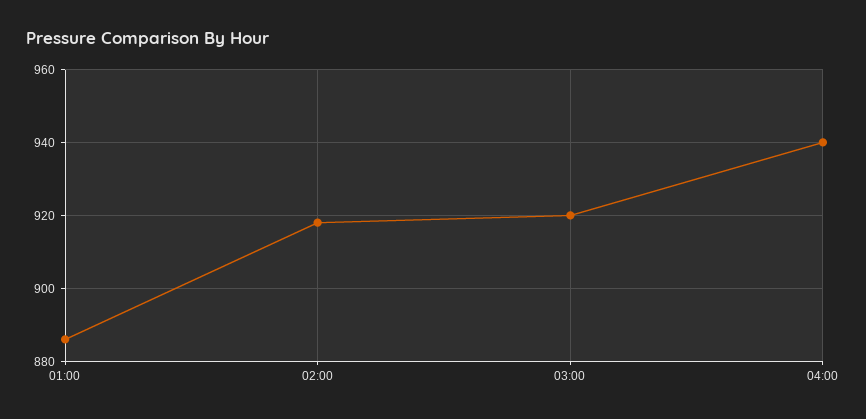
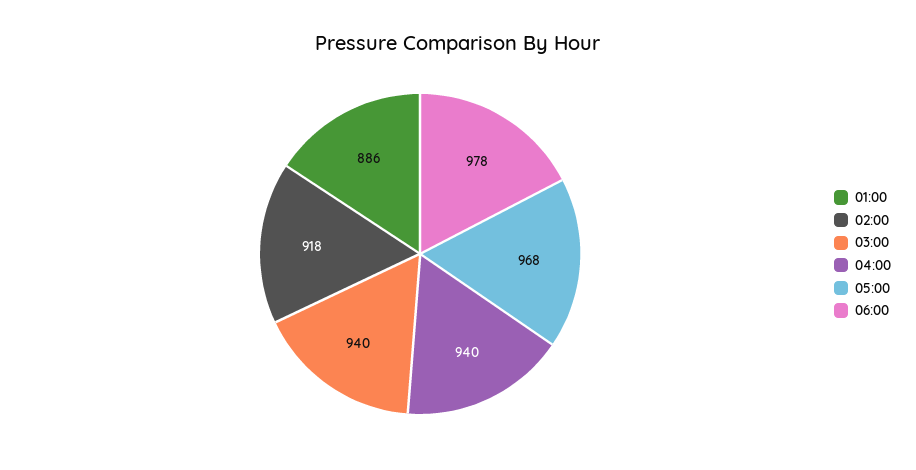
03:00: 920 -> 940
05:00: none -> 968
06:00: none -> 978

